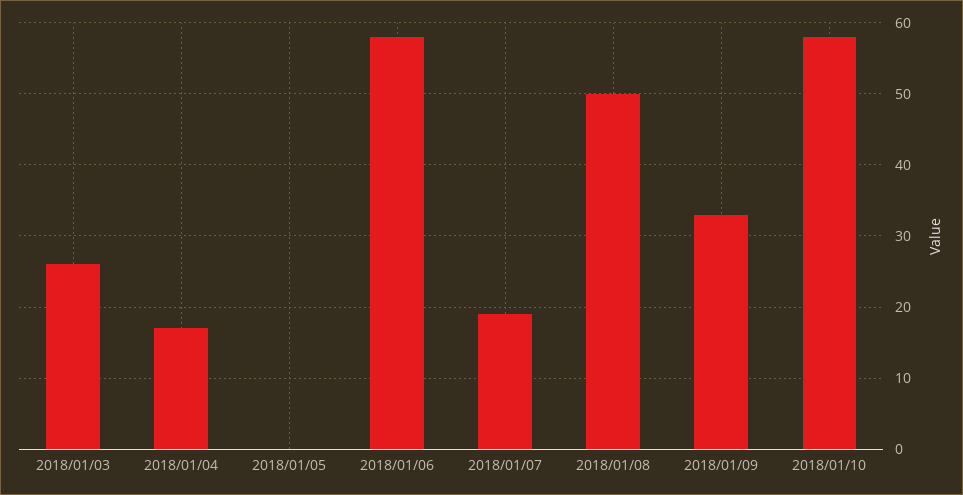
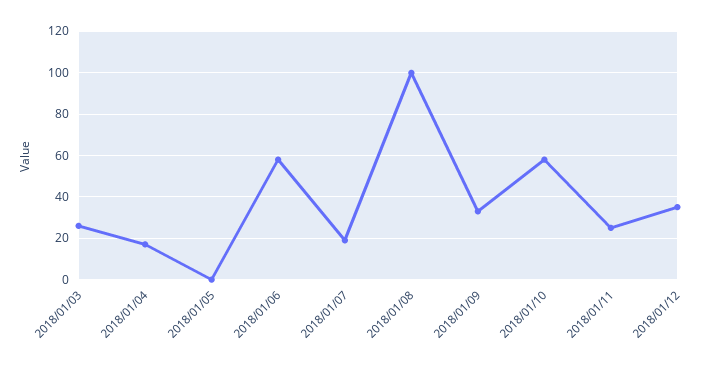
2018/01/08: 50 -> 100
2018/01/11: none -> 25
2018/01/12: none -> 35

